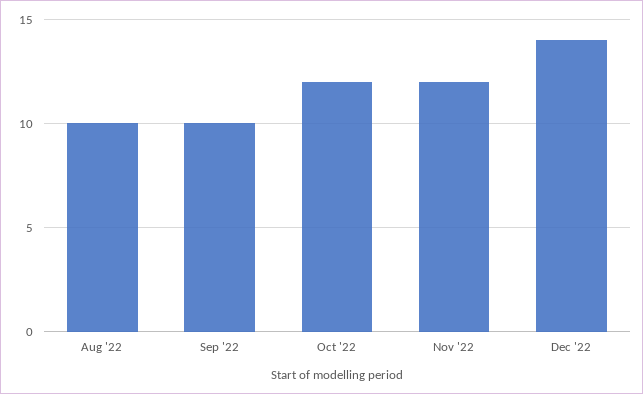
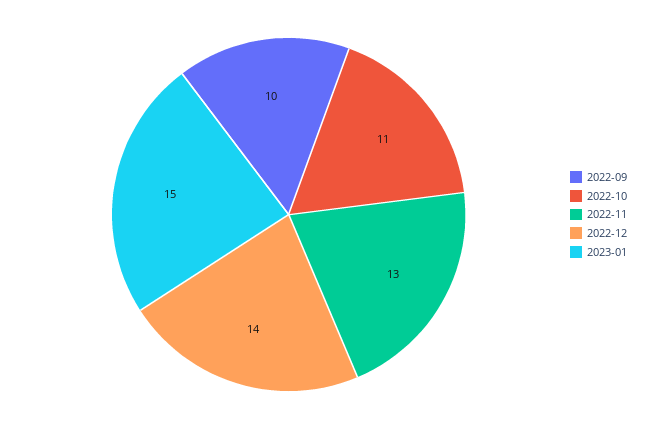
Aug '22: 10 -> none
Oct '22: 12 -> 11
Nov '22: 12 -> 13
2023-01: none -> 15

